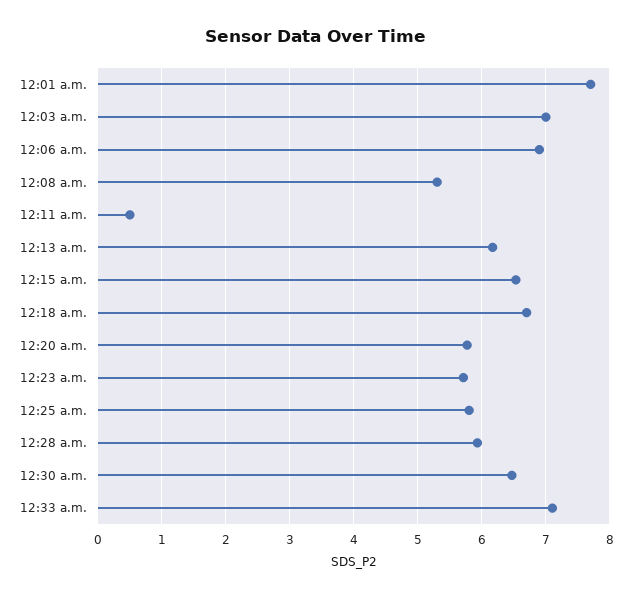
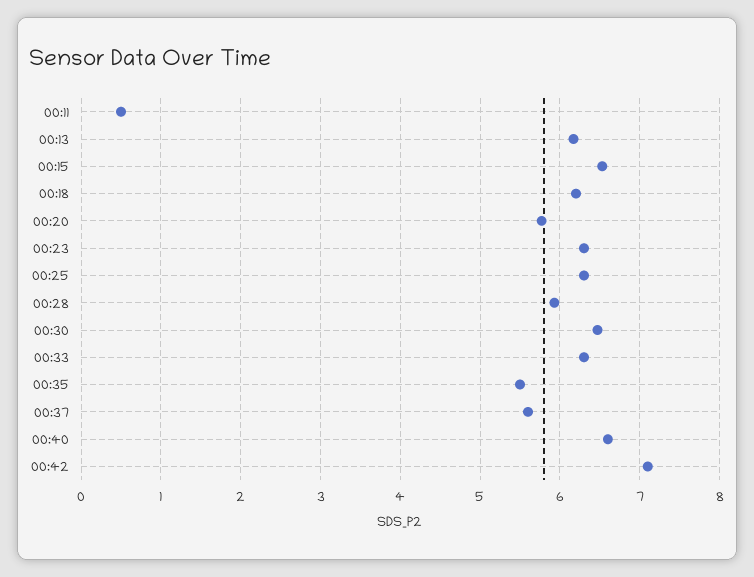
12:01 a.m.: 7.7 -> none
12:03 a.m.: 7 -> none
12:06 a.m.: 6.9 -> none
12:08 a.m.: 5.3 -> none
12:18 a.m.: 6.7 -> 6.2
12:23 a.m.: 5.7 -> 6.3
12:25 a.m.: 5.8 -> 6.3
12:33 a.m.: 7.1 -> 6.3
00:35: none -> 5.5
00:37: none -> 5.6
00:40: none -> 6.6
00:42: none -> 7.1

